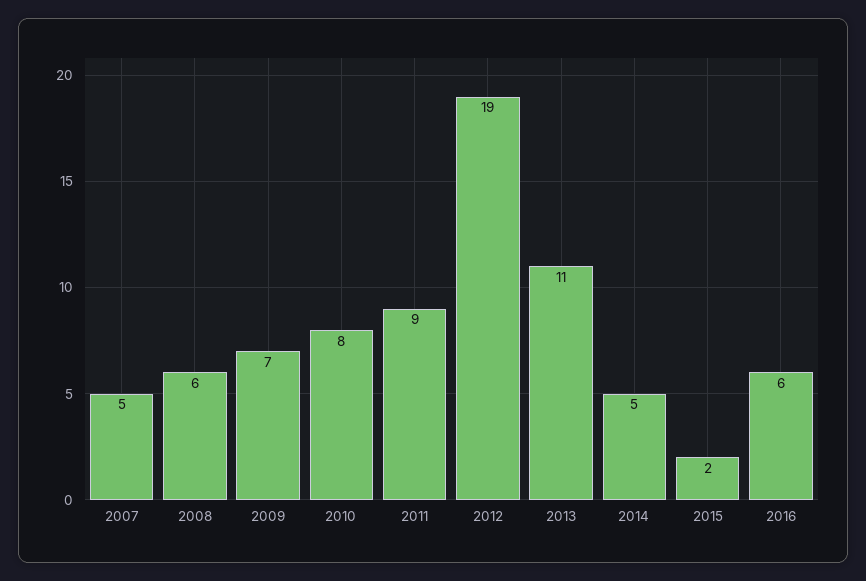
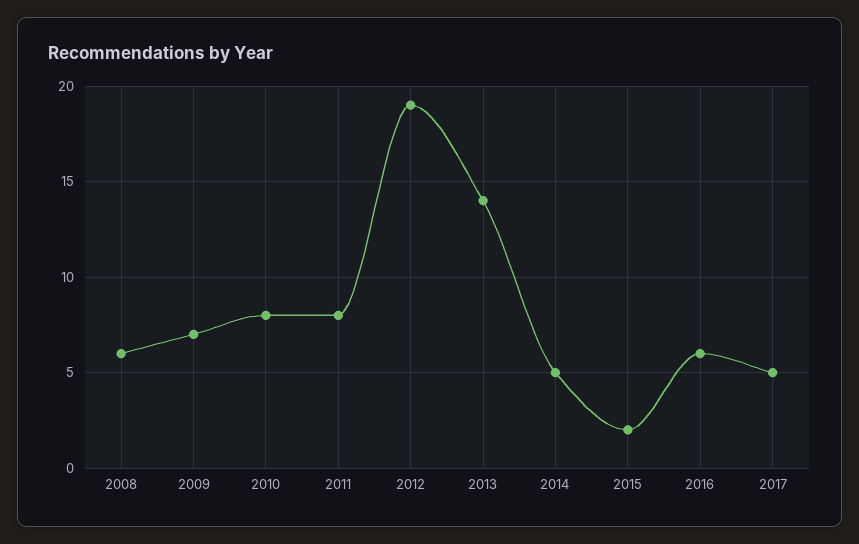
2007: 5 -> none
2011: 9 -> 8
2013: 11 -> 14
2017: none -> 5

